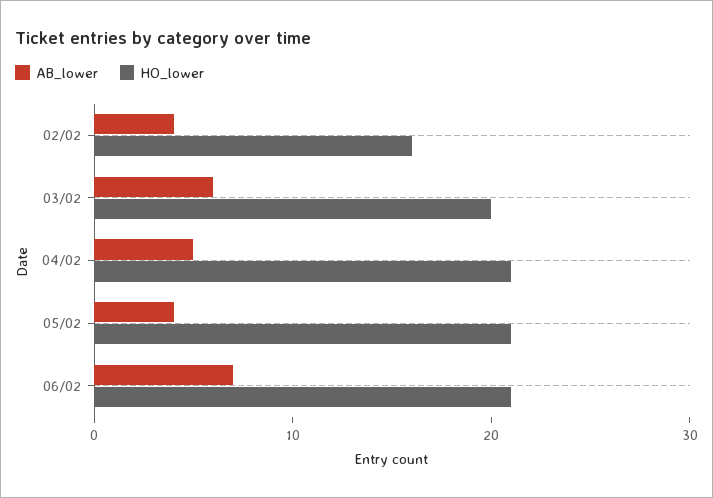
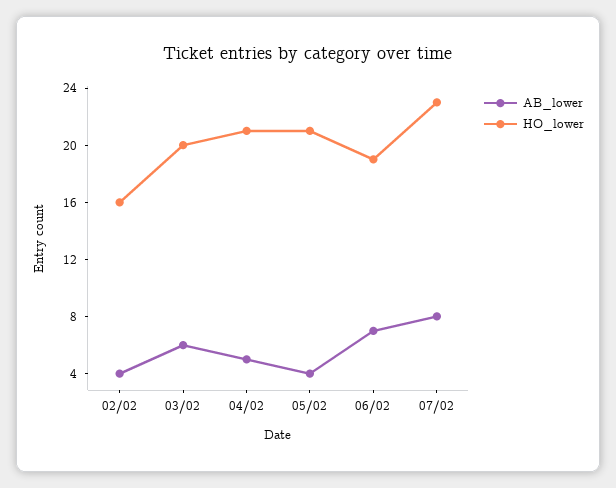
HO_lower, 06/02: 21 -> 19
AB_lower, 07/02: none -> 8
HO_lower, 07/02: none -> 23

